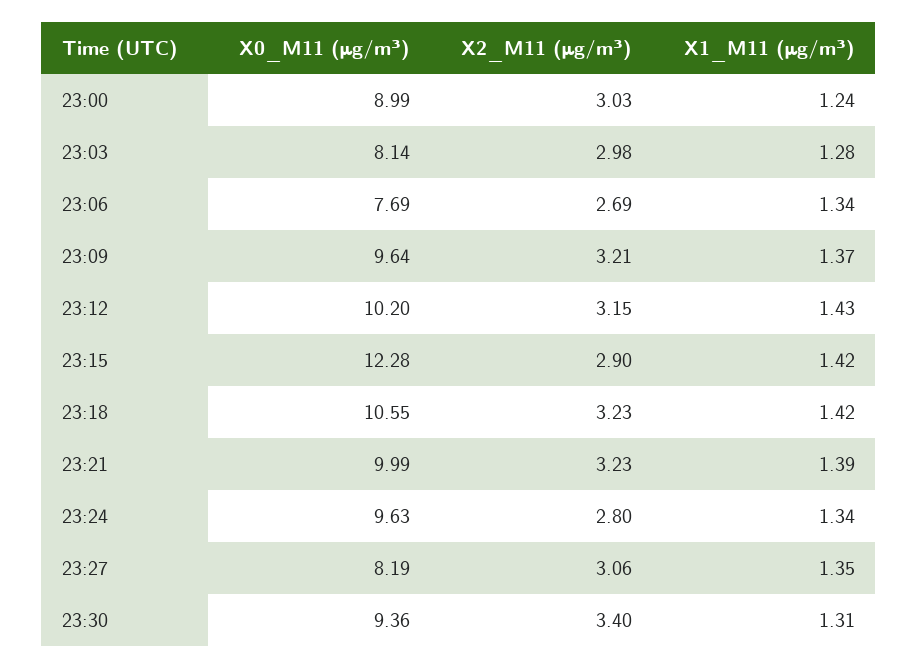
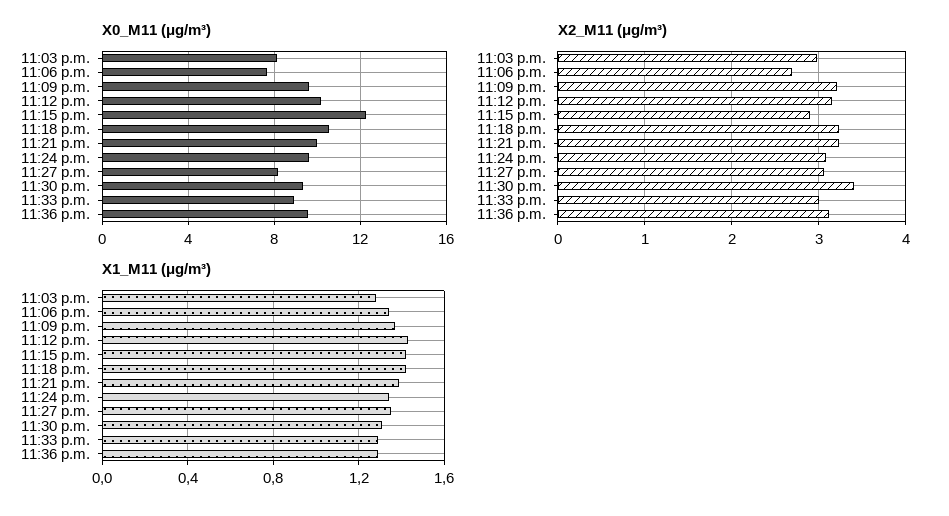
X0_M11 (μg/m³), 23:00: 8.99 -> none
X2_M11 (μg/m³), 23:00: 3.03 -> none
X1_M11 (μg/m³), 23:00: 1.24 -> none
X2_M11 (μg/m³), 23:24: 2.8 -> 3.1
X0_M11 (μg/m³), 11:33 p.m.: none -> 9
X0_M11 (μg/m³), 11:36 p.m.: none -> 9.5
X2_M11 (μg/m³), 11:33 p.m.: none -> 3
X2_M11 (μg/m³), 11:36 p.m.: none -> 3.1
X1_M11 (μg/m³), 11:33 p.m.: none -> 1.3
X1_M11 (μg/m³), 11:36 p.m.: none -> 1.3

